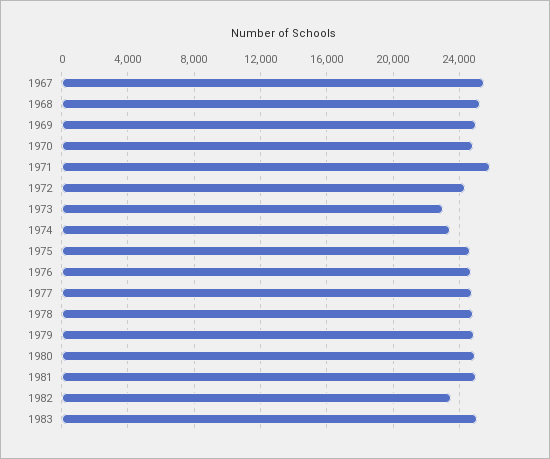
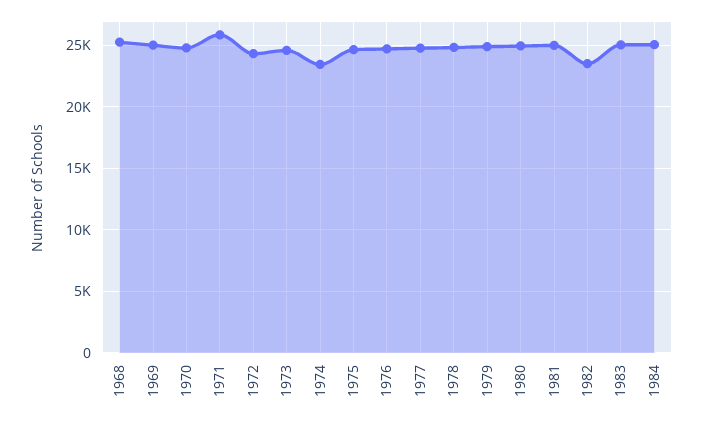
1967: 25500 -> none
1973: 23000 -> 24500
1984: none -> 25000

